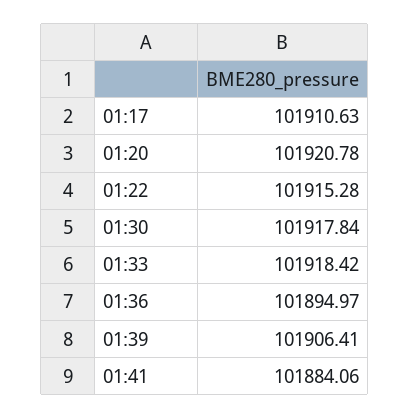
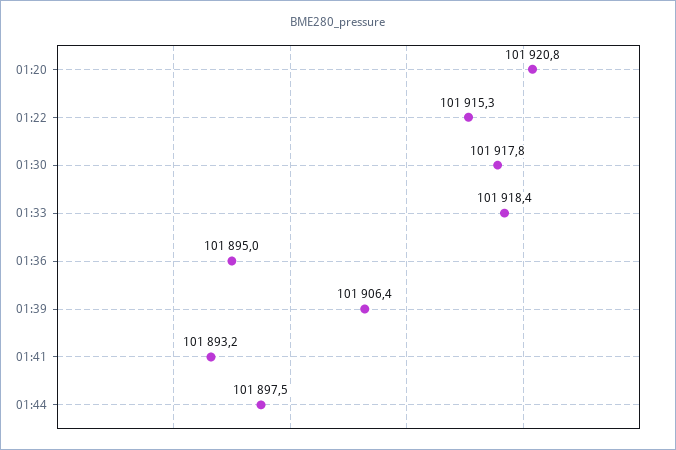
01:17: 101910.63 -> none
01:41: 101884.06 -> 101893.2
01:44: none -> 101897.5

